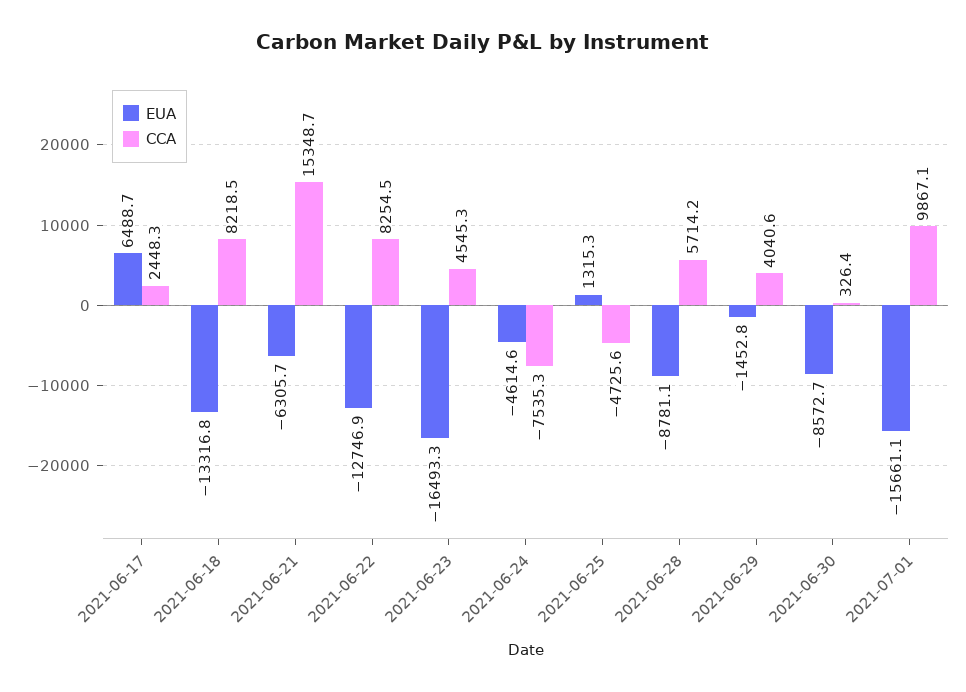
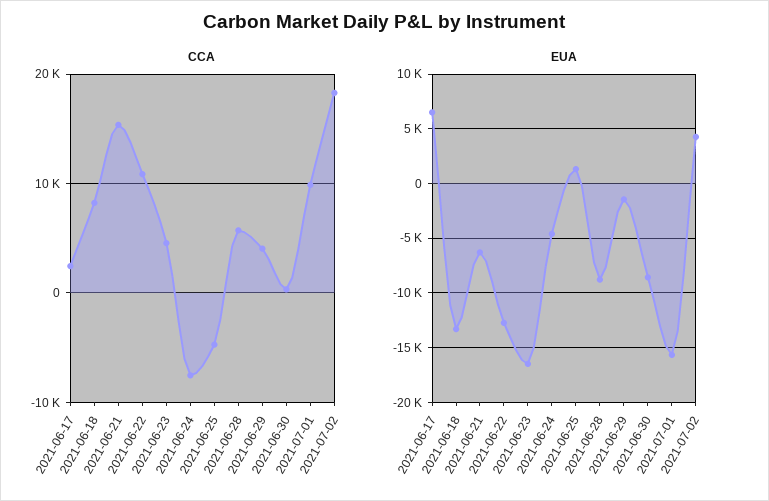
CCA, 2021-06-22: 8254.5 -> 11000
CCA, 2021-07-02: none -> 18000
EUA, 2021-07-02: none -> 4000

